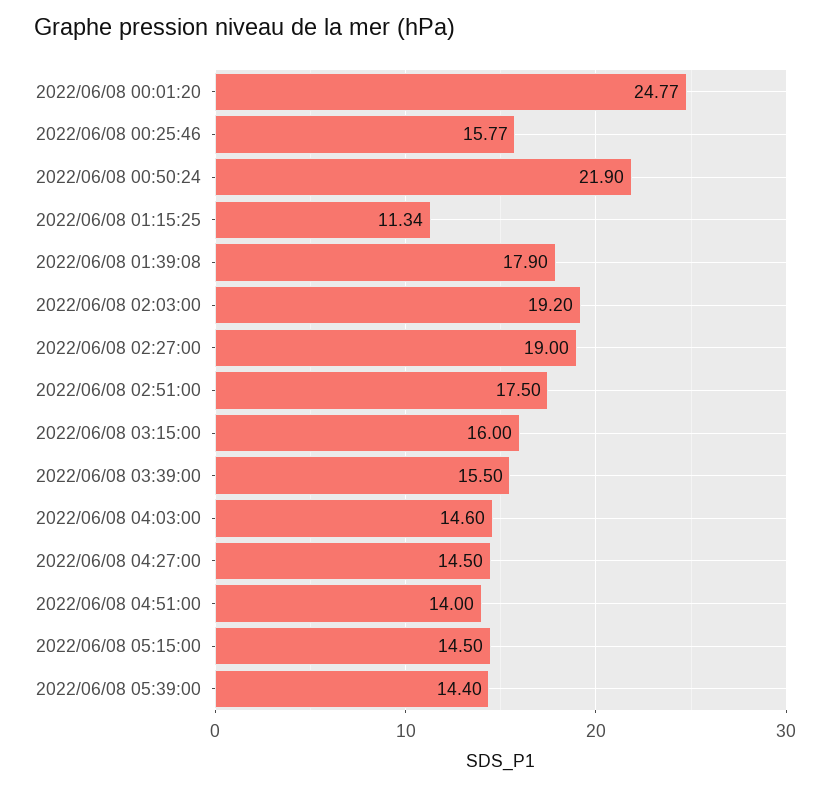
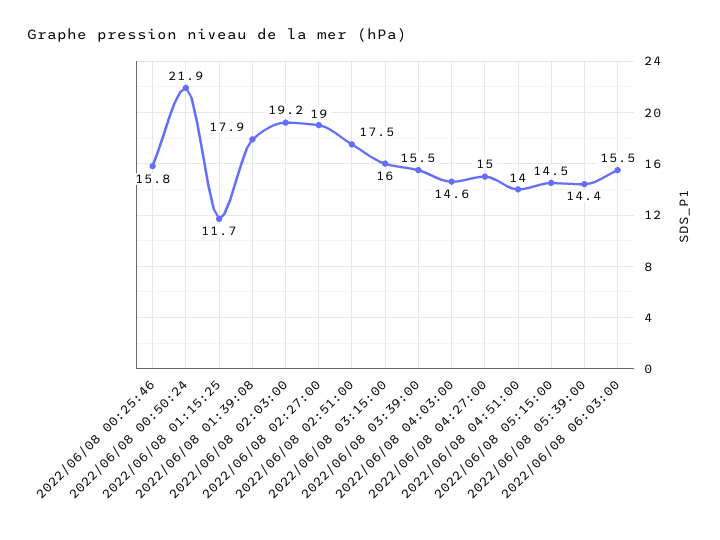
2022/06/08 00:01:20: 24.77 -> none
2022/06/08 01:15:25: 11.34 -> 11.7
2022/06/08 04:27:00: 14.5 -> 15
2022/06/08 06:03:00: none -> 15.5

